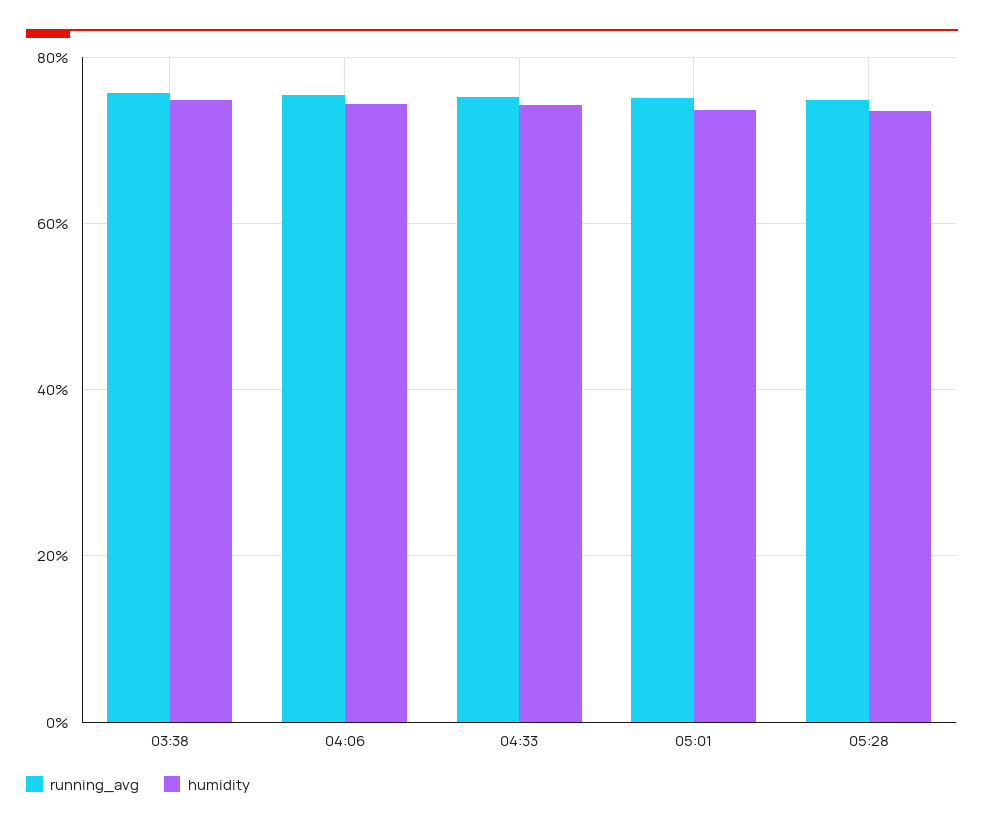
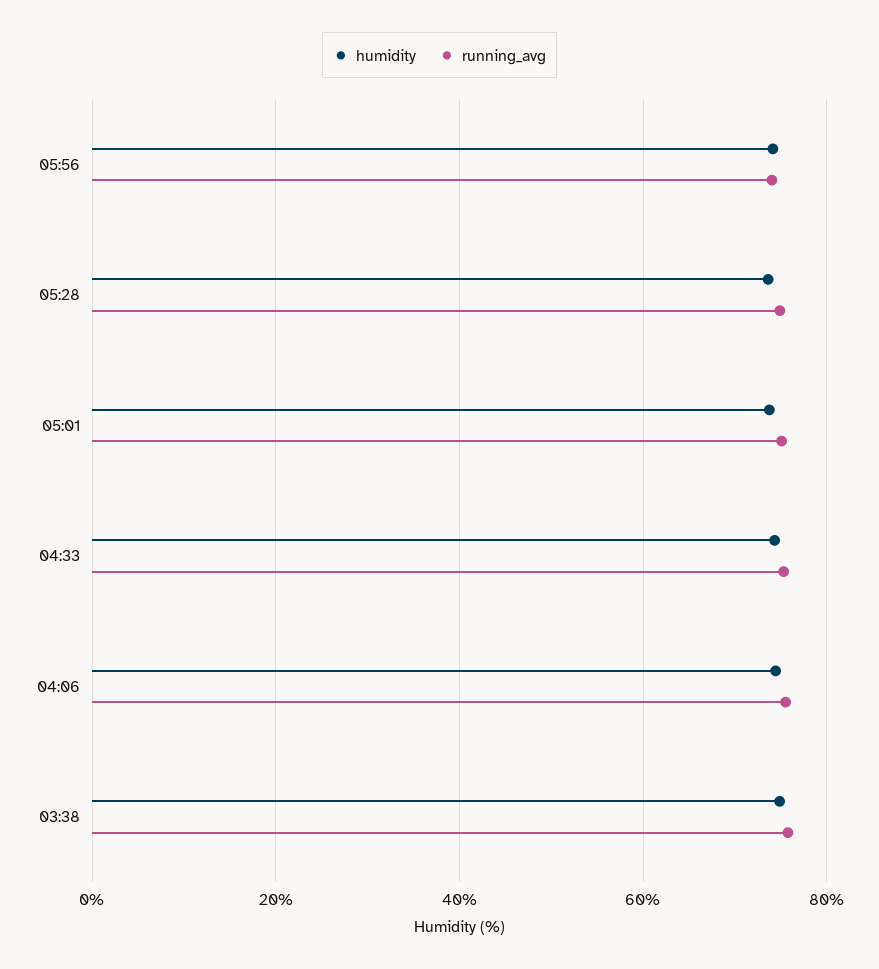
humidity, 05:56: none -> 74
running_avg, 05:56: none -> 74

